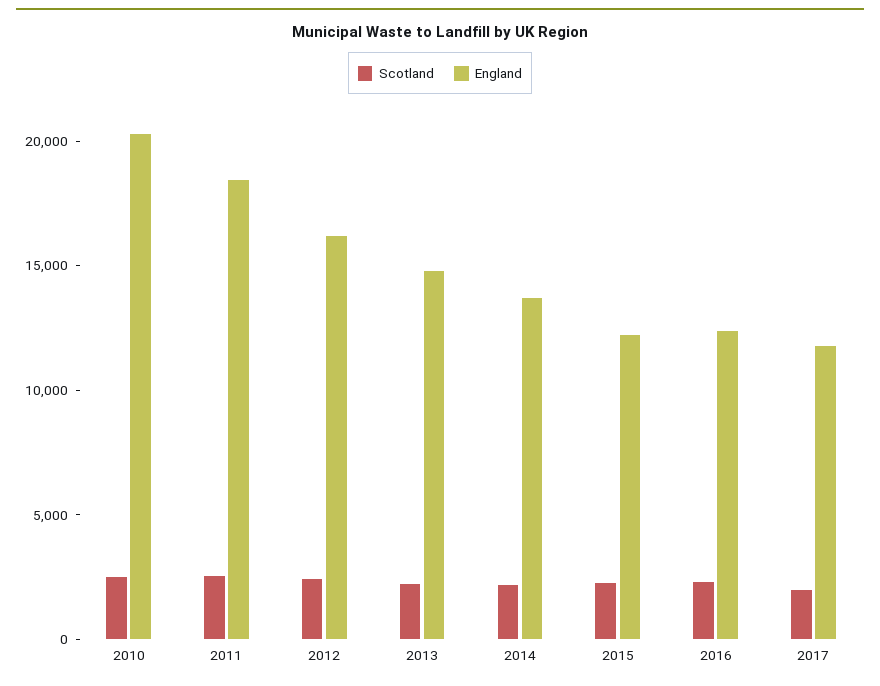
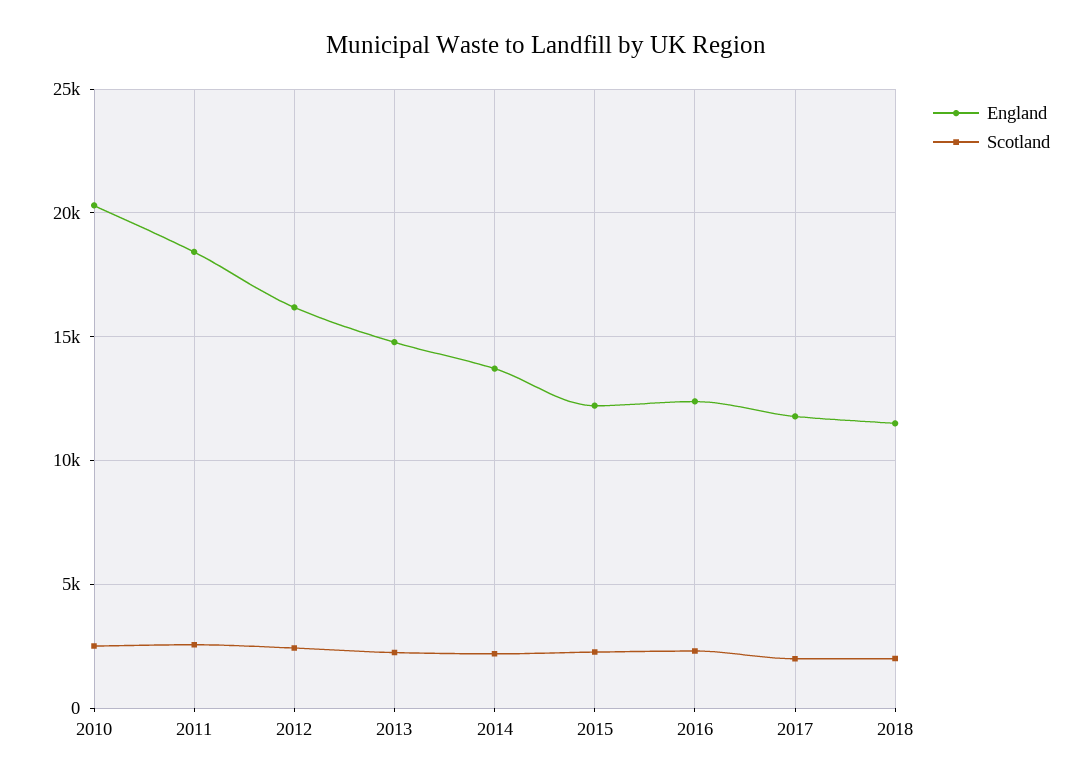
England, 2018: none -> 11500
Scotland, 2018: none -> 2000

